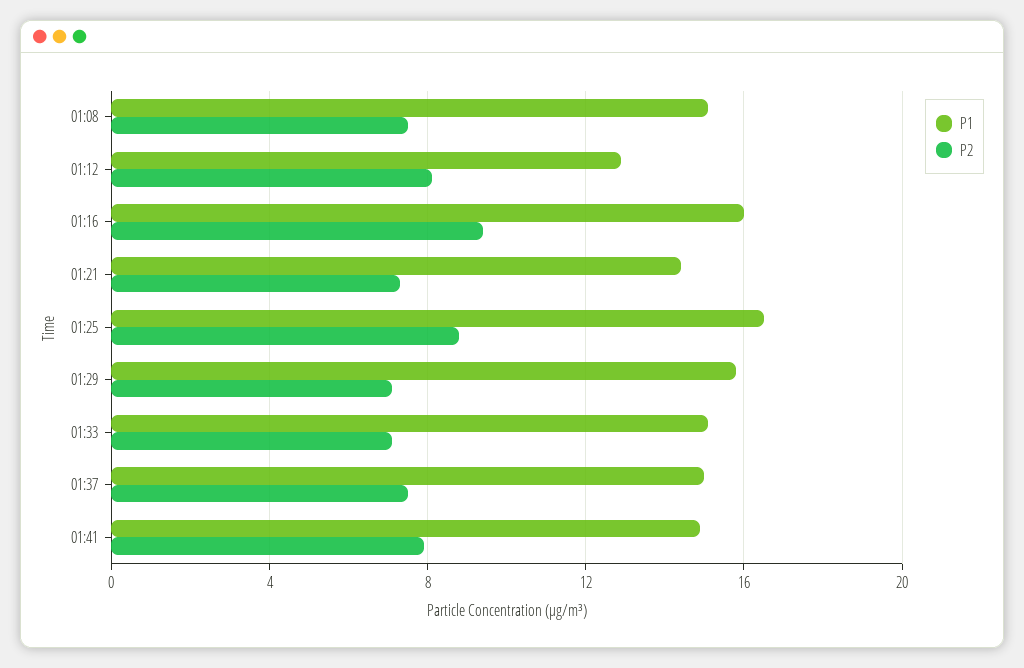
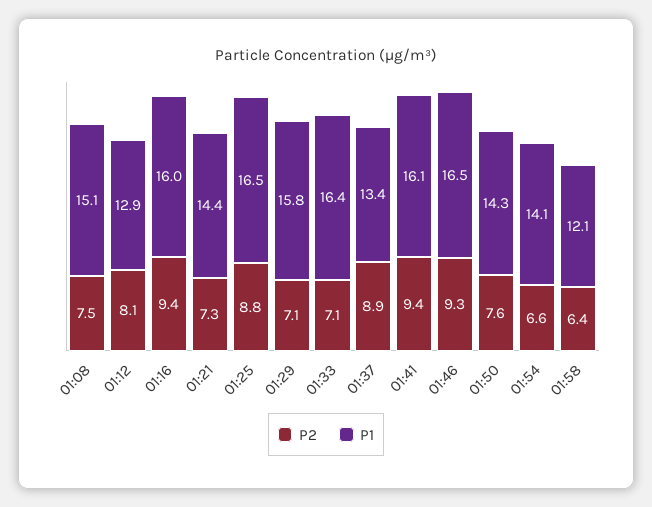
P1, 01:33: 15 -> 16.4
P1, 01:37: 15 -> 13.4
P2, 01:37: 7.5 -> 8.9
P1, 01:41: 15 -> 16.1
P2, 01:41: 8 -> 9.4
P2, 01:46: none -> 9.3
P1, 01:46: none -> 16.5
P2, 01:50: none -> 7.6
P1, 01:50: none -> 14.3
P2, 01:54: none -> 6.6
P1, 01:54: none -> 14.1
P2, 01:58: none -> 6.4
P1, 01:58: none -> 12.1

